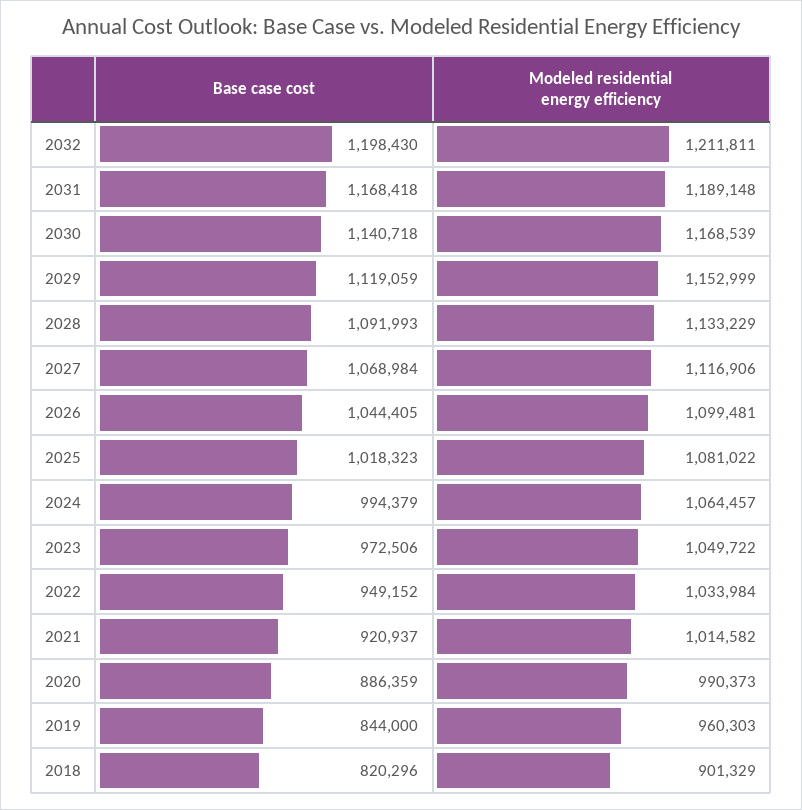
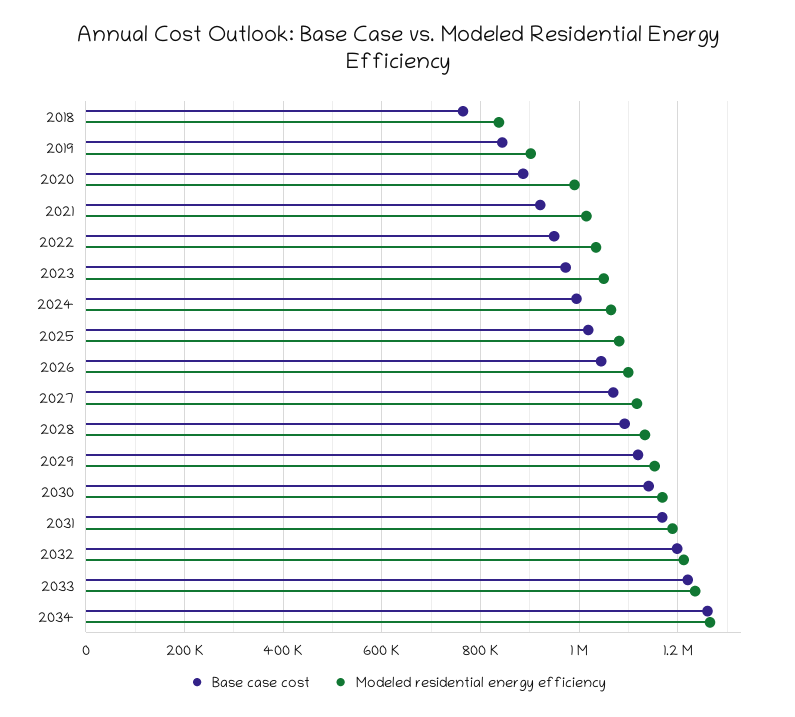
Modeled residential energy efficiency, 2019: 960303 -> 900000
Base case cost, 2018: 820296 -> 760000
Modeled residential energy efficiency, 2018: 901329 -> 840000
Base case cost, 2033: none -> 1220000
Modeled residential energy efficiency, 2033: none -> 1240000
Base case cost, 2034: none -> 1260000
Modeled residential energy efficiency, 2034: none -> 1260000

